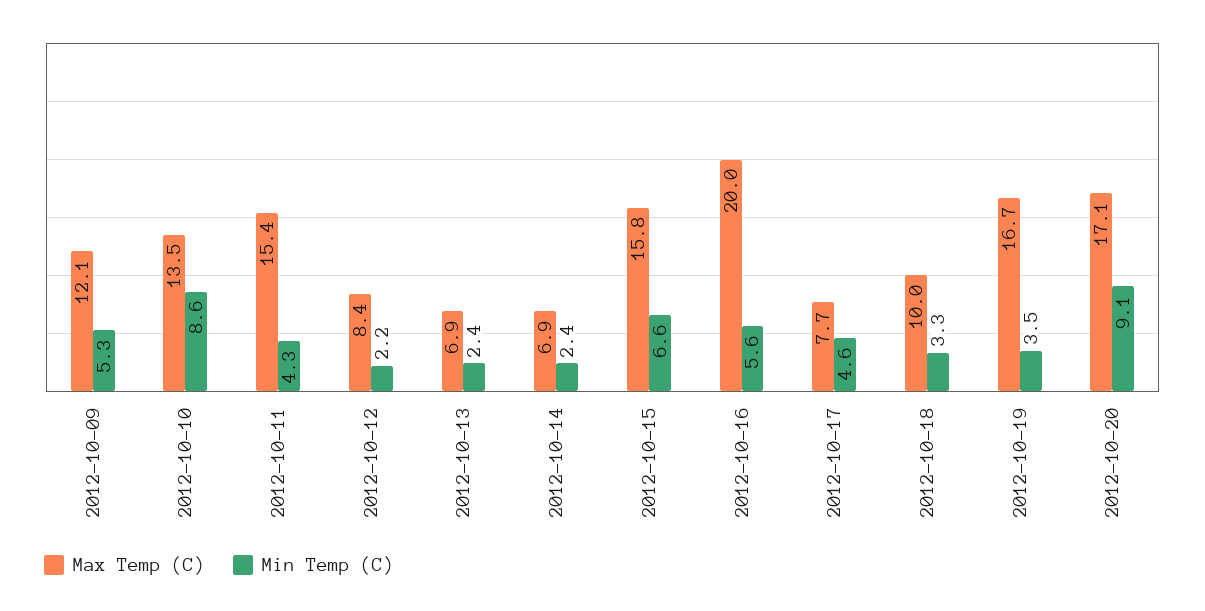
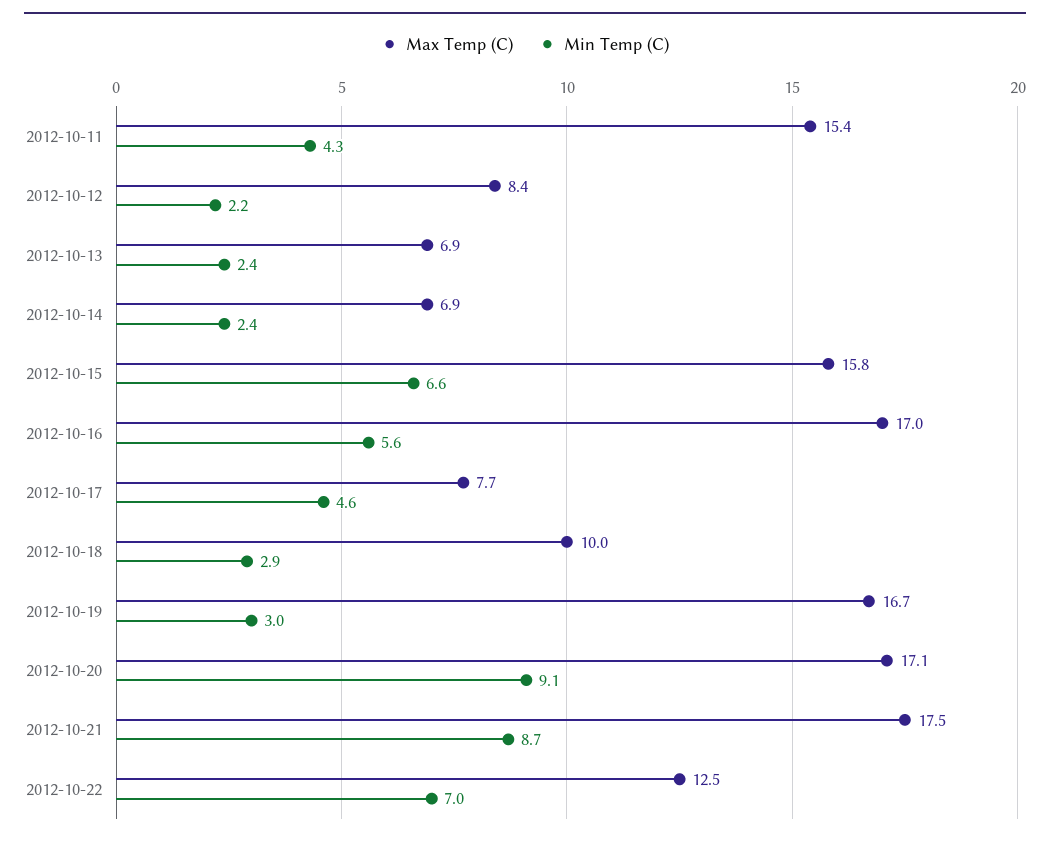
Max Temp (C), 2012-10-09: 12.1 -> none
Min Temp (C), 2012-10-09: 5.3 -> none
Max Temp (C), 2012-10-10: 13.5 -> none
Min Temp (C), 2012-10-10: 8.6 -> none
Max Temp (C), 2012-10-16: 20 -> 17
Min Temp (C), 2012-10-18: 3.3 -> 2.9
Min Temp (C), 2012-10-19: 3.5 -> 3
Max Temp (C), 2012-10-21: none -> 17.5
Min Temp (C), 2012-10-21: none -> 8.7
Max Temp (C), 2012-10-22: none -> 12.5
Min Temp (C), 2012-10-22: none -> 7

